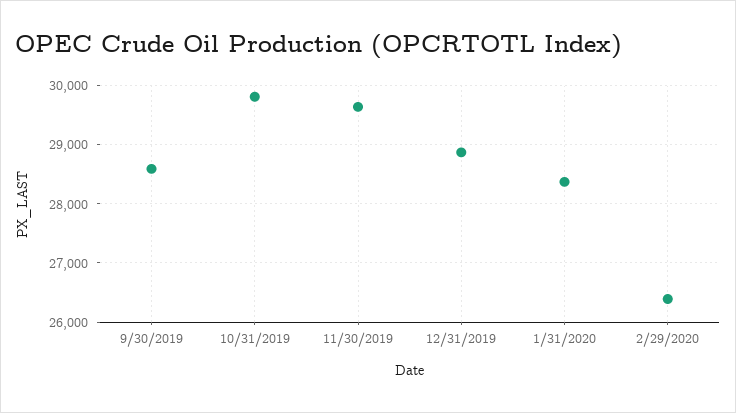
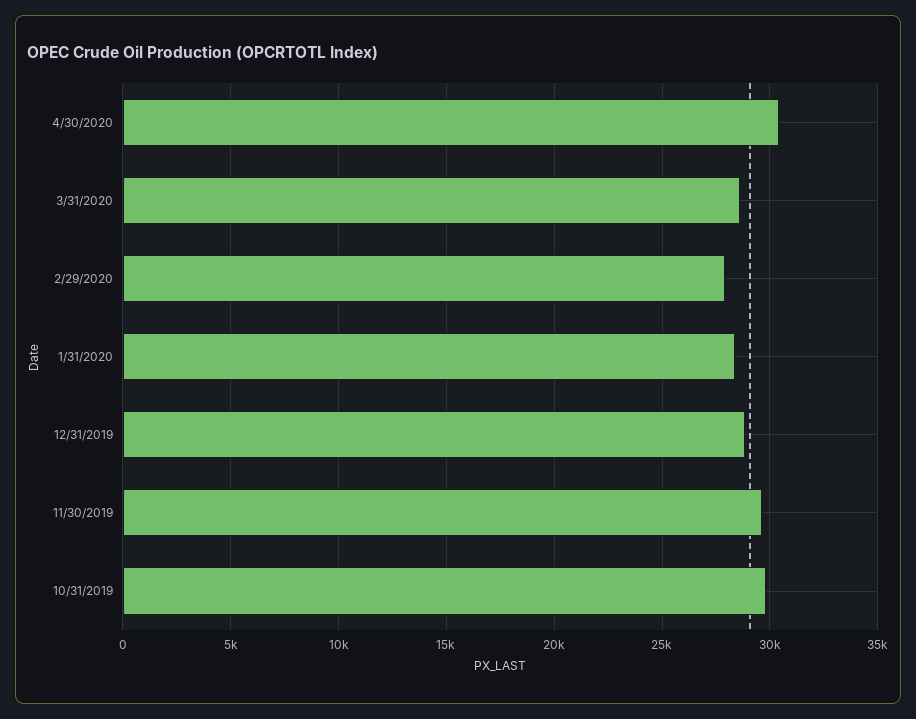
9/30/2019: 28600 -> none
2/29/2020: 26400 -> 28000
4/30/2020: none -> 30500
3/31/2020: none -> 28500

